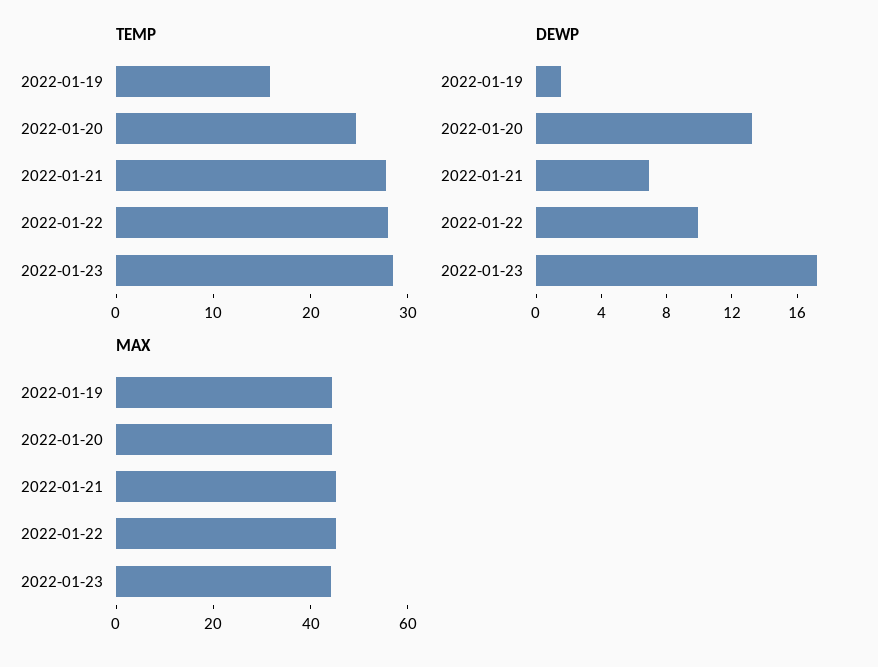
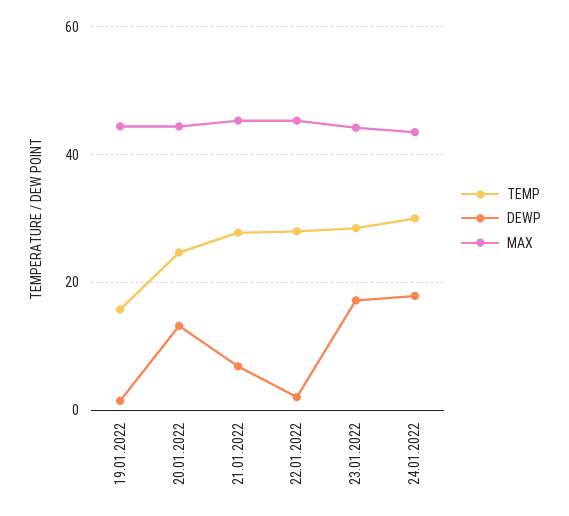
DEWP, 2022-01-22: 10 -> 2
TEMP, 24.01.2022: none -> 30
DEWP, 24.01.2022: none -> 18
MAX, 24.01.2022: none -> 44

